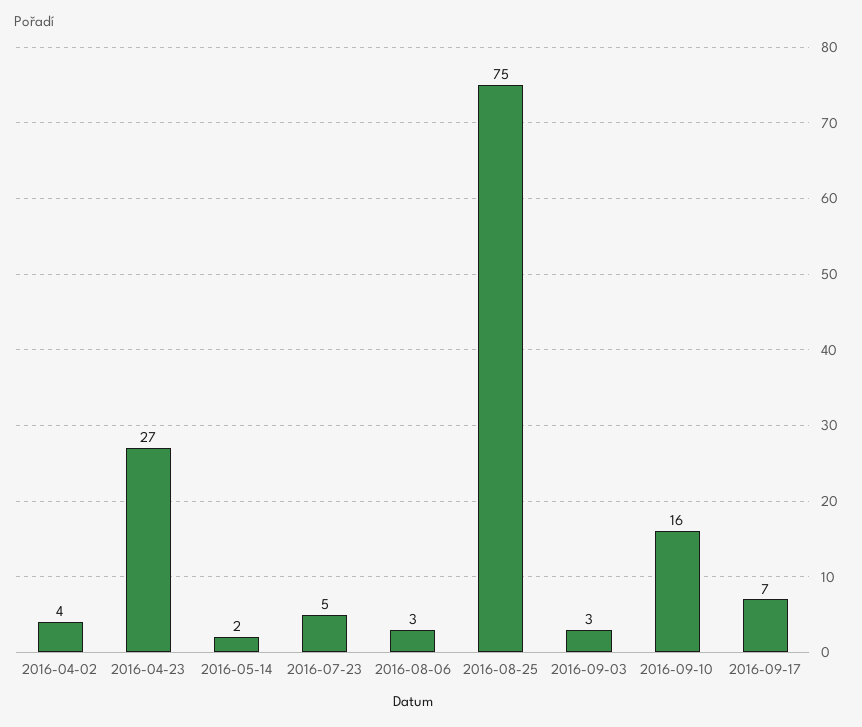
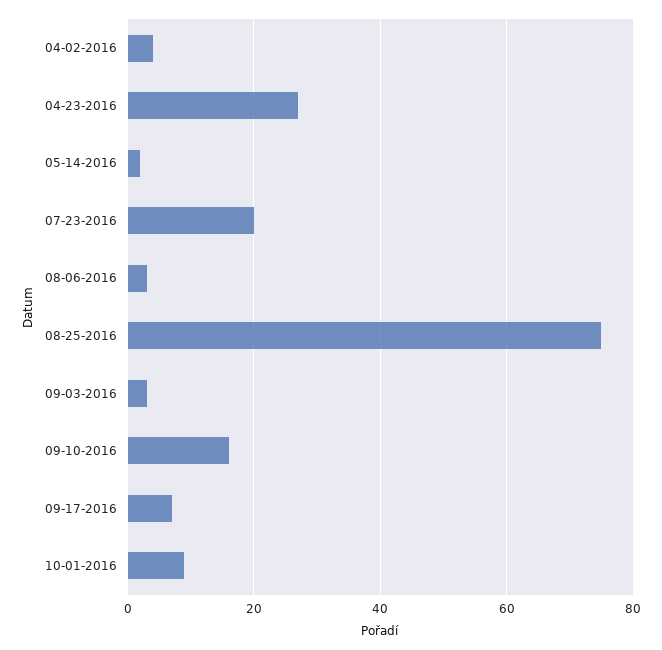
2016-07-23: 5 -> 20
10-01-2016: none -> 10

